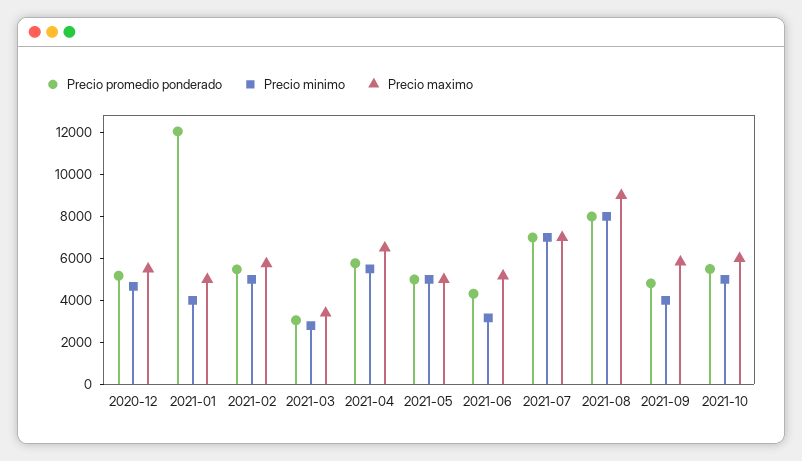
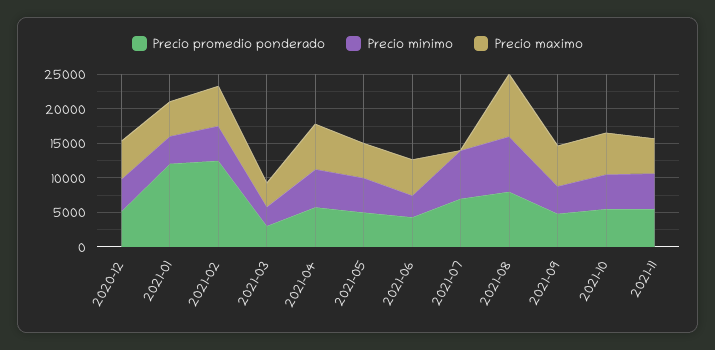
Precio promedio ponderado, 2021-02: 5500 -> 12500
Precio maximo, 2021-07: 7000 -> 0
Precio promedio ponderado, 2021-11: none -> 5000
Precio minimo, 2021-11: none -> 5000
Precio maximo, 2021-11: none -> 5000

